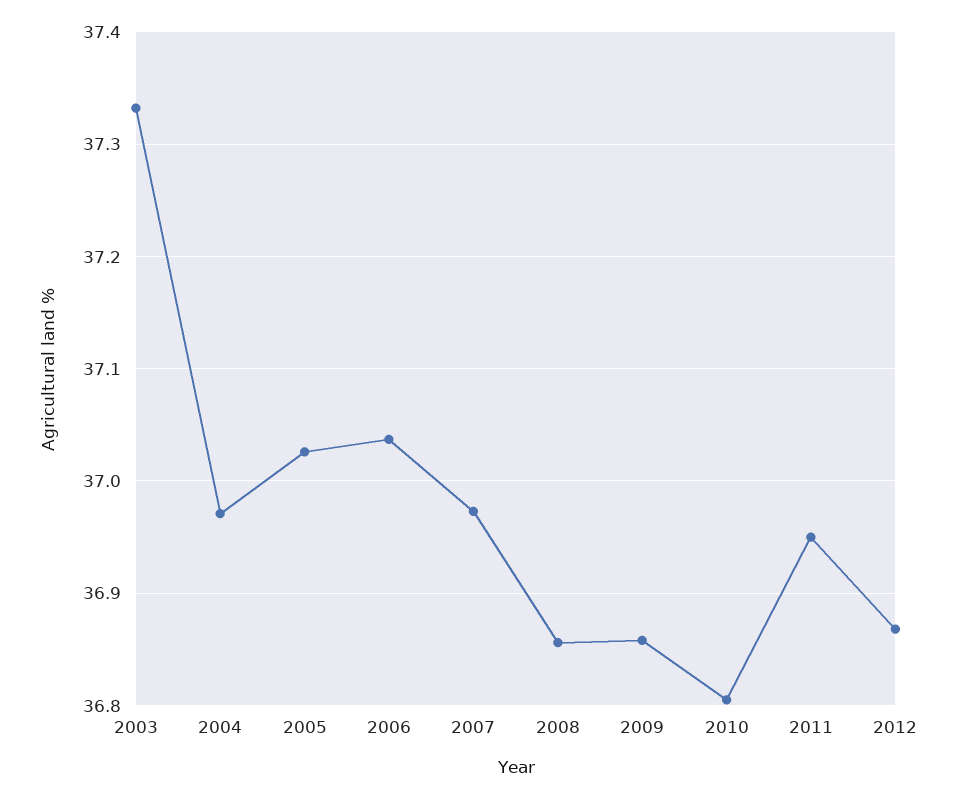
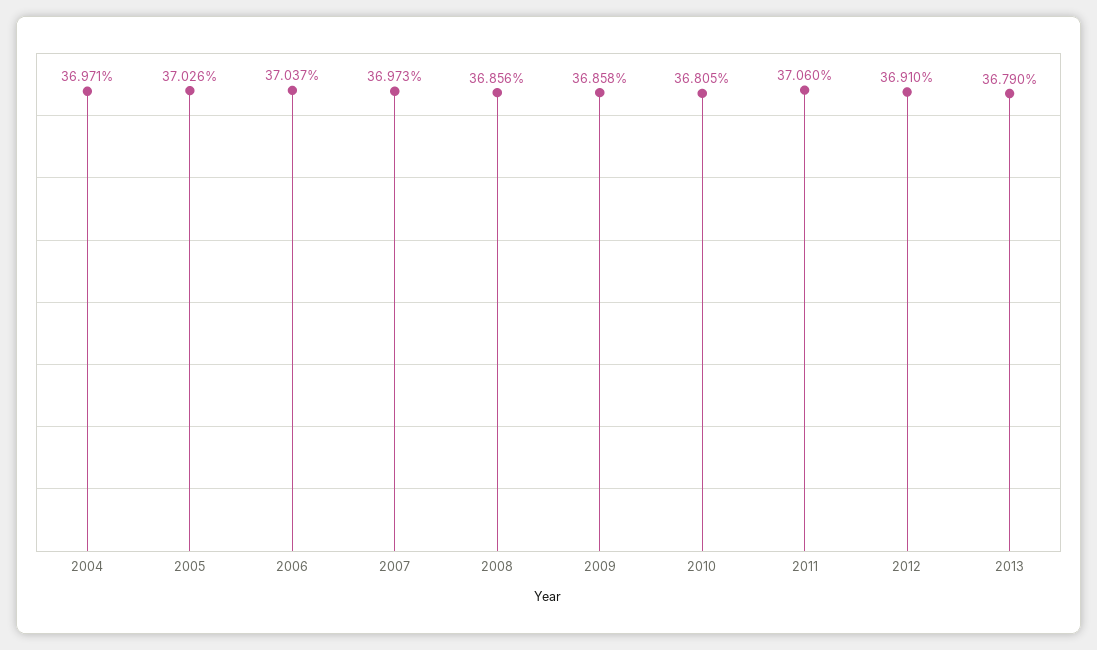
2003: 37.33 -> none
2011: 36.95 -> 37.06
2012: 36.87 -> 36.91
2013: none -> 36.79

